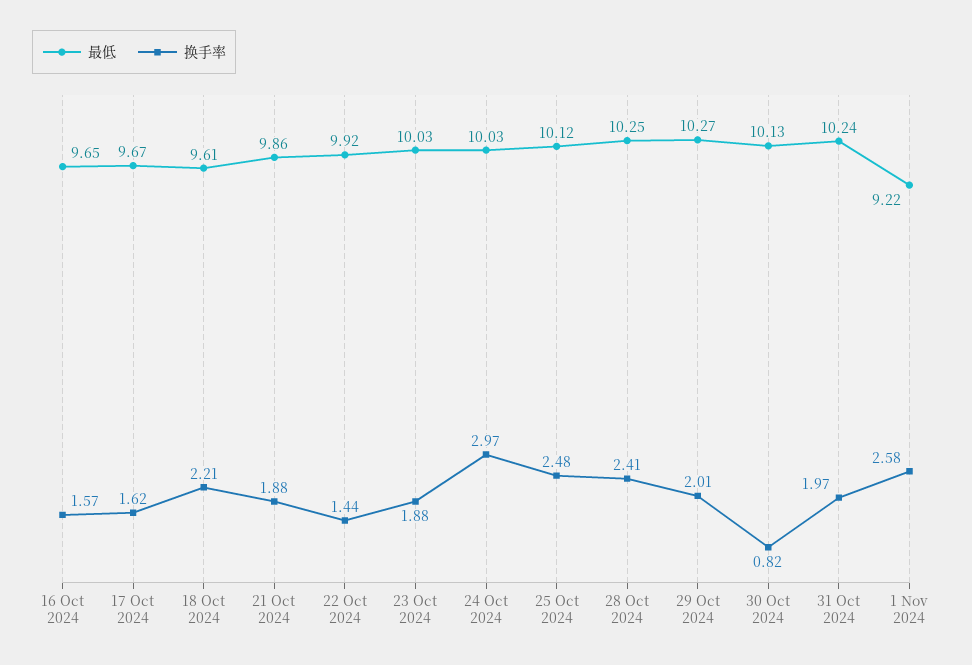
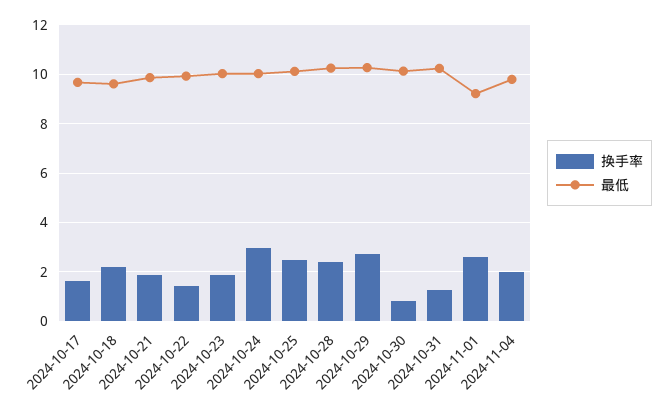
最低, 16 Oct 2024: 9.65 -> none
换手率, 16 Oct 2024: 1.57 -> none
换手率, 29 Oct 2024: 2.01 -> 2.75
换手率, 31 Oct 2024: 1.97 -> 1.25
换手率, 2024-11-04: none -> 2
最低, 2024-11-04: none -> 9.75

